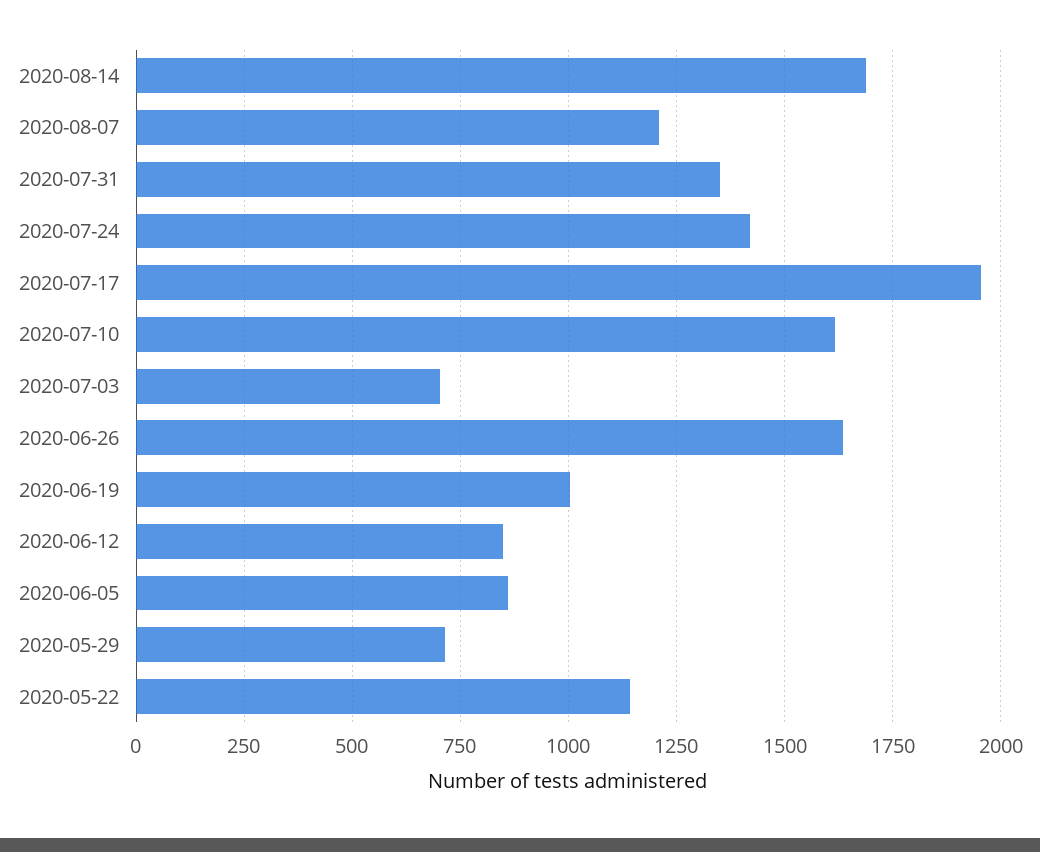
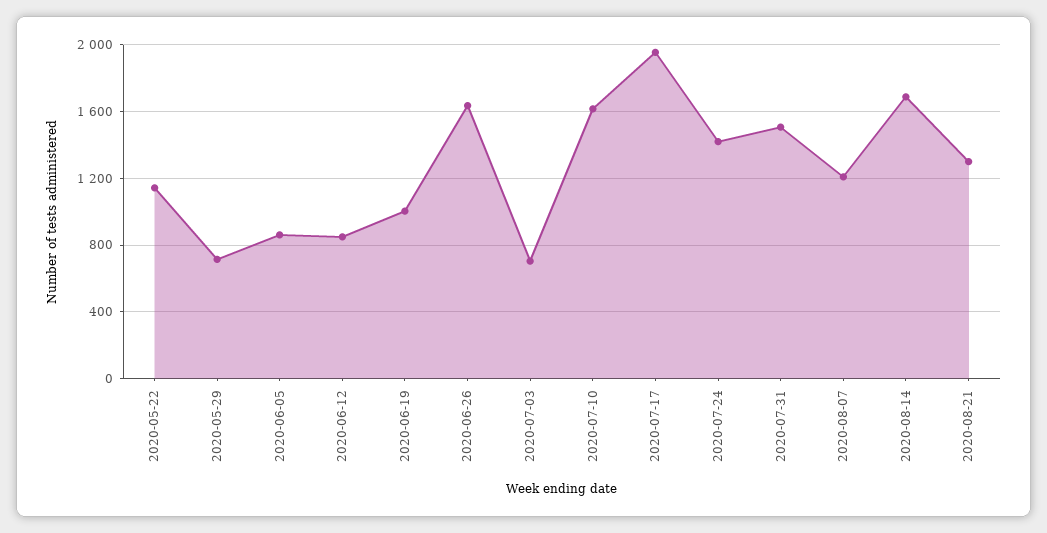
2020-07-31: 1350 -> 1500
2020-08-21: none -> 1300

